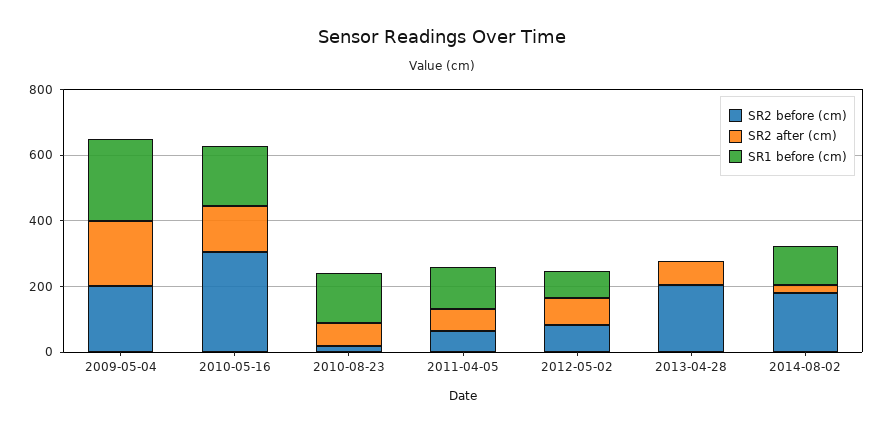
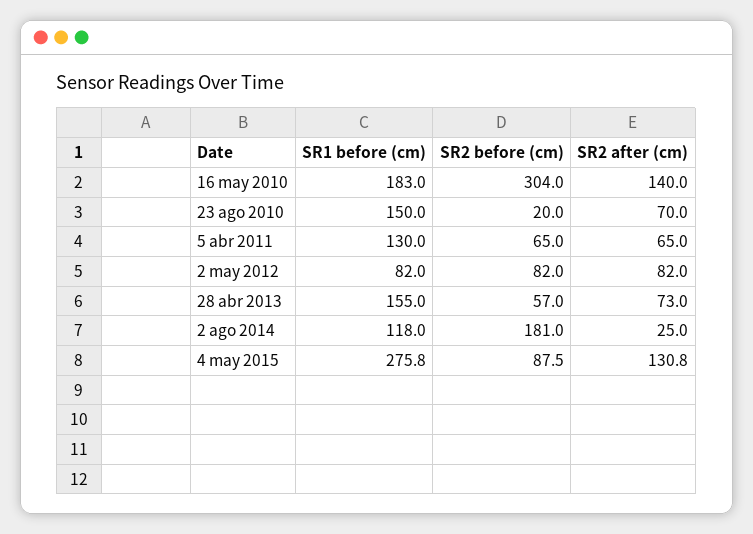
SR2 before (cm), 2009-05-04: 200 -> none
SR2 after (cm), 2009-05-04: 200 -> none
SR1 before (cm), 2009-05-04: 250 -> none
SR2 before (cm), 2013-04-28: 200 -> 57
SR1 before (cm), 2013-04-28: 0 -> 155
SR1 before (cm), 4 may 2015: none -> 275.8
SR2 before (cm), 4 may 2015: none -> 87.5
SR2 after (cm), 4 may 2015: none -> 130.8

